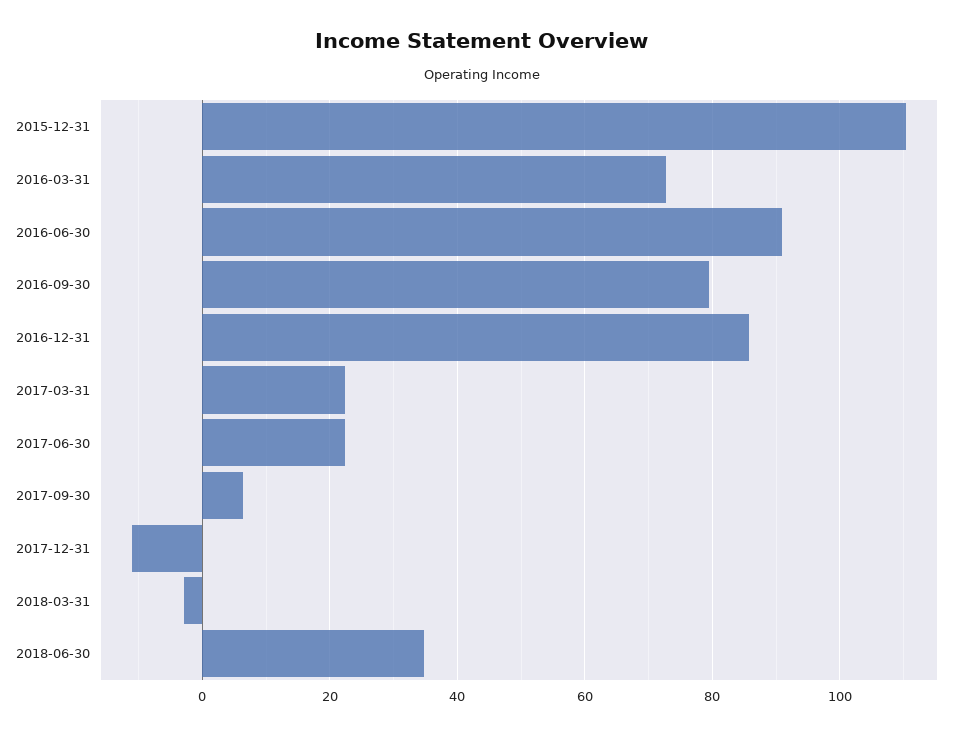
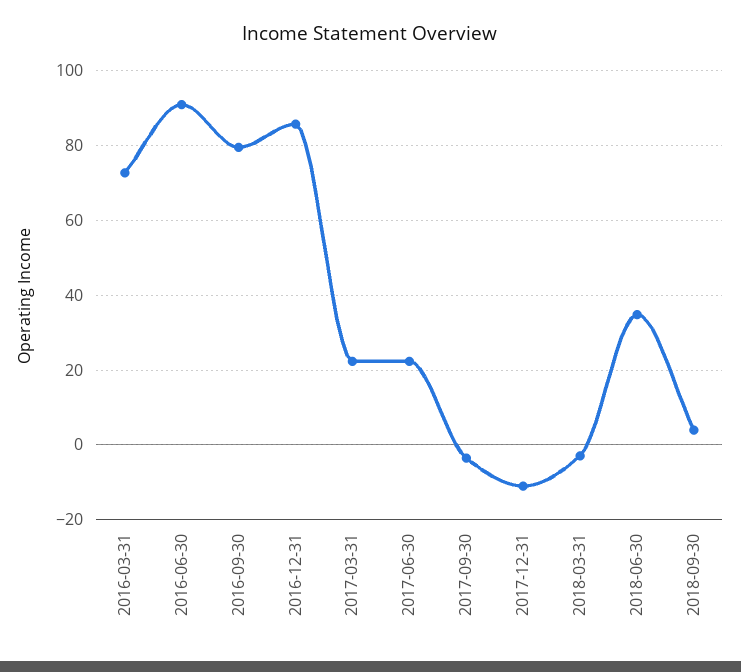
2015-12-31: 110 -> none
2017-09-30: 6 -> -4
2018-09-30: none -> 4

